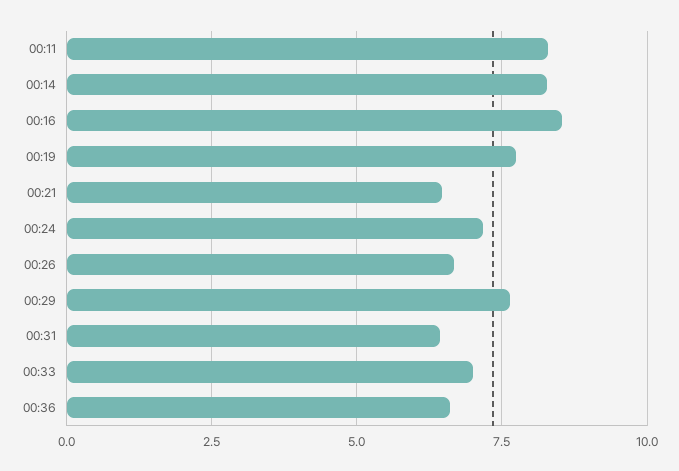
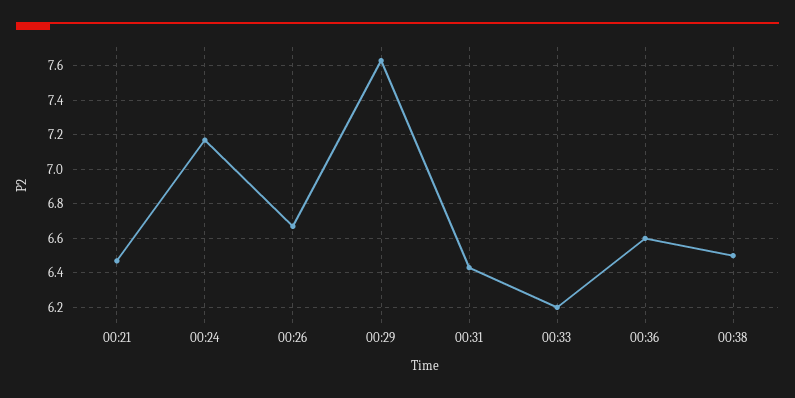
00:11: 8.25 -> none
00:14: 8.25 -> none
00:16: 8.5 -> none
00:19: 7.75 -> none
00:33: 7 -> 6.2
00:38: none -> 6.5

